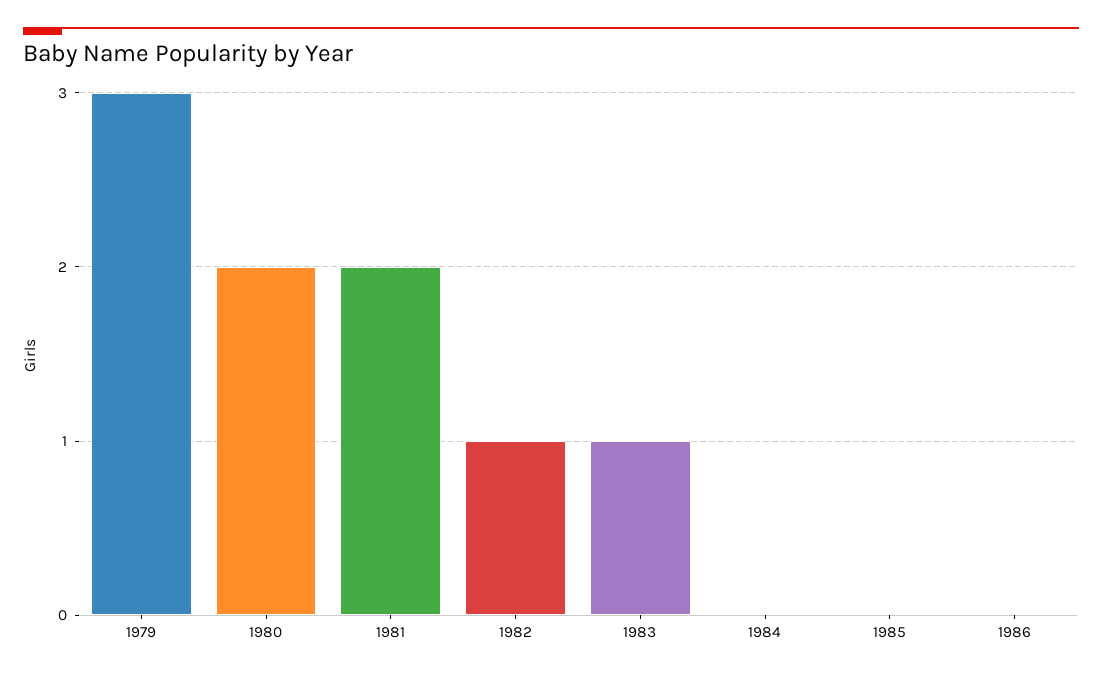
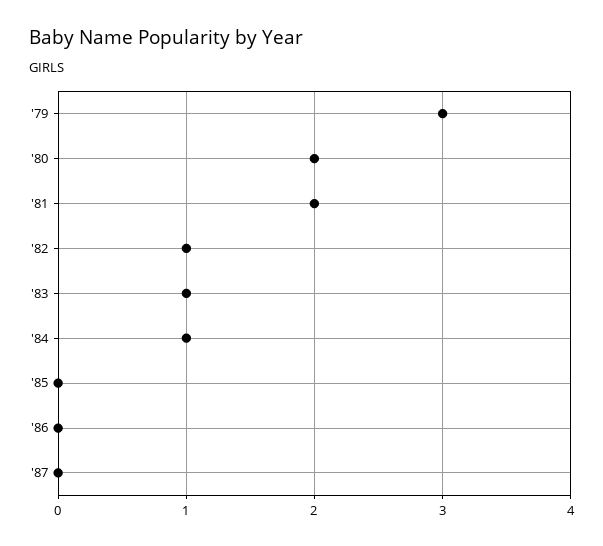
1984: 0 -> 1
'87: none -> 0

